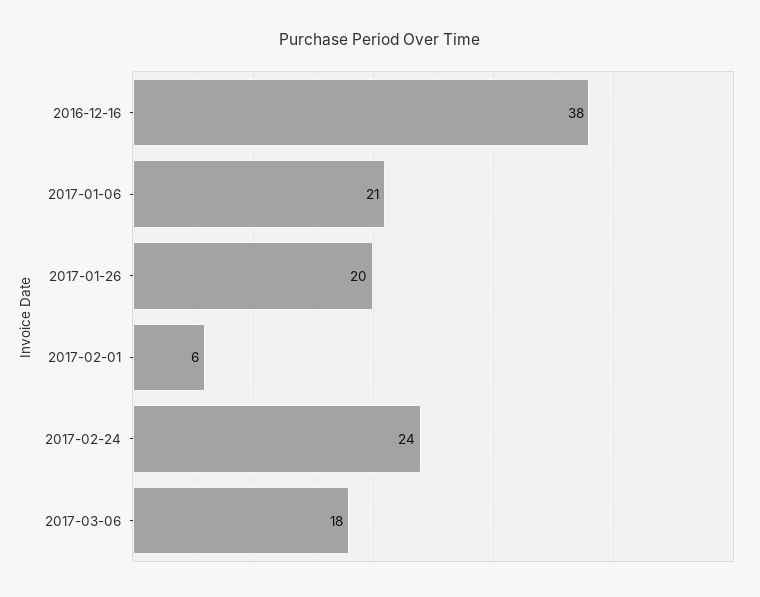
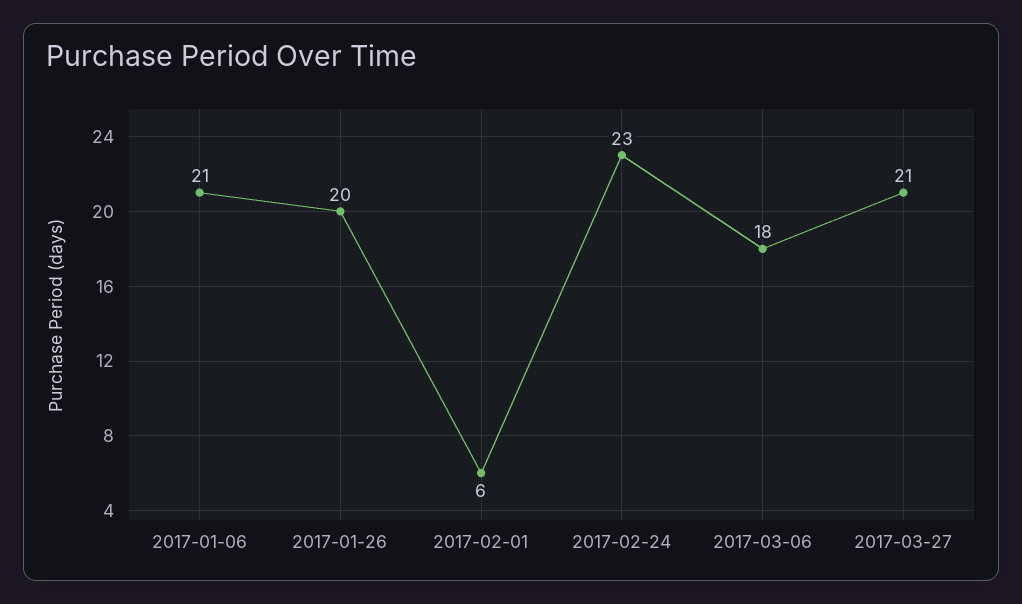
2016-12-16: 38 -> none
2017-02-24: 24 -> 23
2017-03-27: none -> 21

